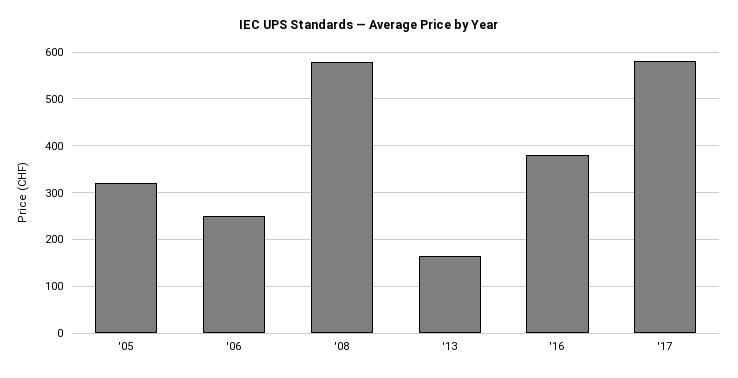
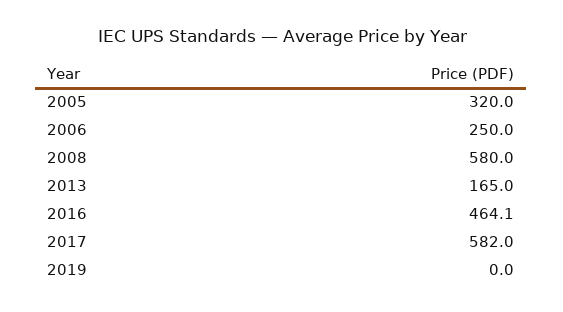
'16: 380 -> 464.1
2019: none -> 0

